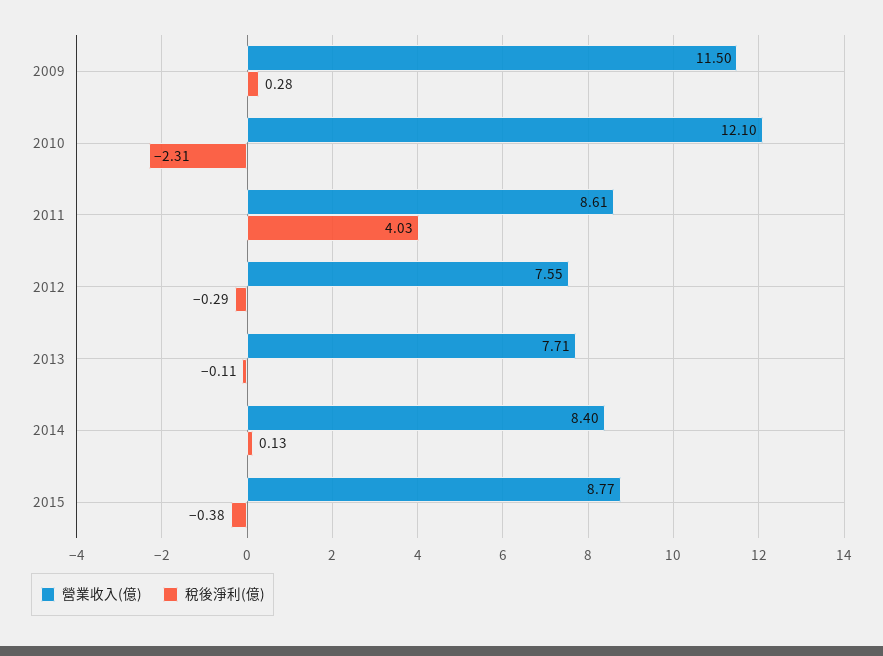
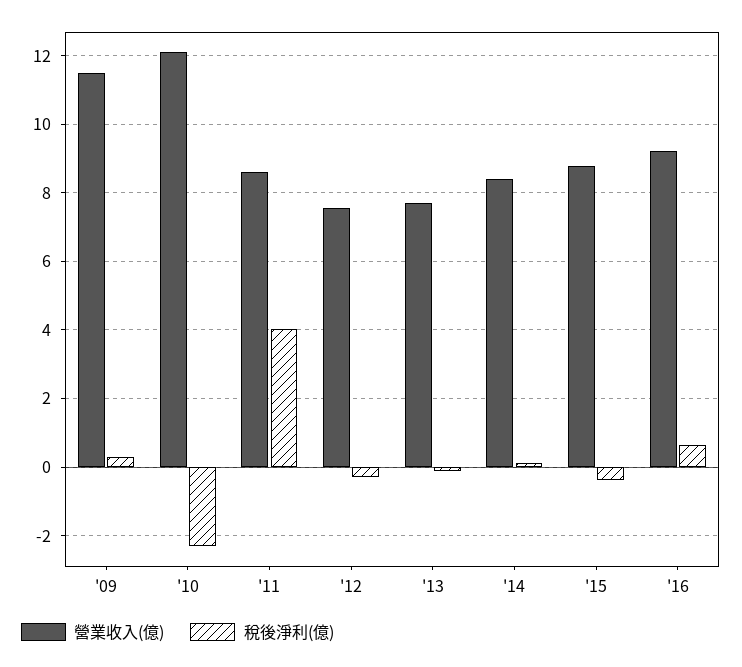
營業收入(億), '16: none -> 9.2
稅後淨利(億), '16: none -> 0.6

